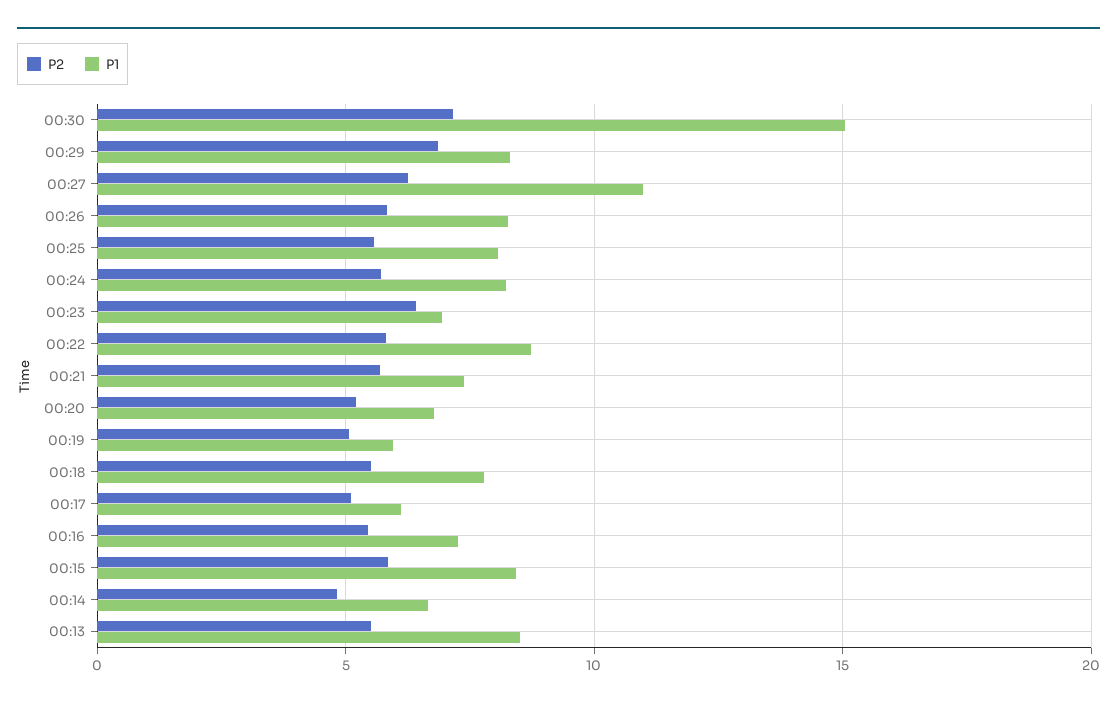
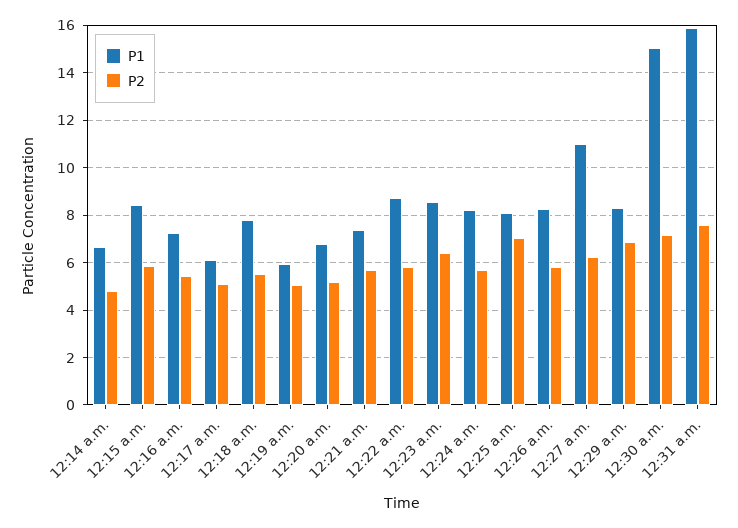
P2, 00:25: 5.5 -> 7
P1, 00:23: 7 -> 8.5
P2, 00:13: 5.5 -> none
P1, 00:13: 8.5 -> none
P1, 12:31 a.m.: none -> 16
P2, 12:31 a.m.: none -> 7.5

